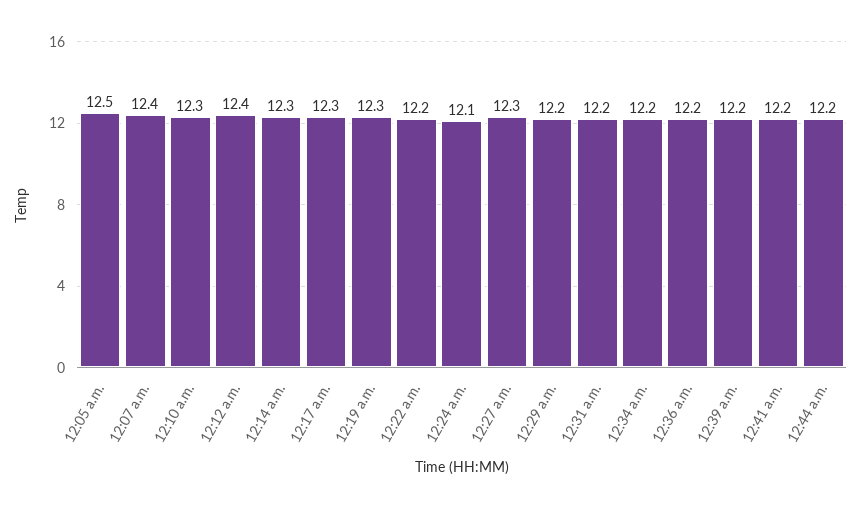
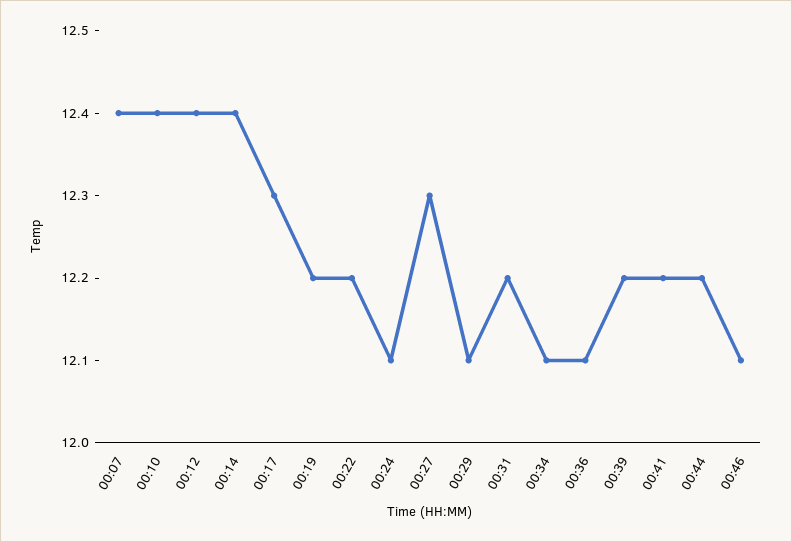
12:05 a.m.: 12.5 -> none
12:10 a.m.: 12.3 -> 12.4
12:14 a.m.: 12.3 -> 12.4
12:19 a.m.: 12.3 -> 12.2
12:29 a.m.: 12.2 -> 12.1
12:34 a.m.: 12.2 -> 12.1
12:36 a.m.: 12.2 -> 12.1
00:46: none -> 12.1

